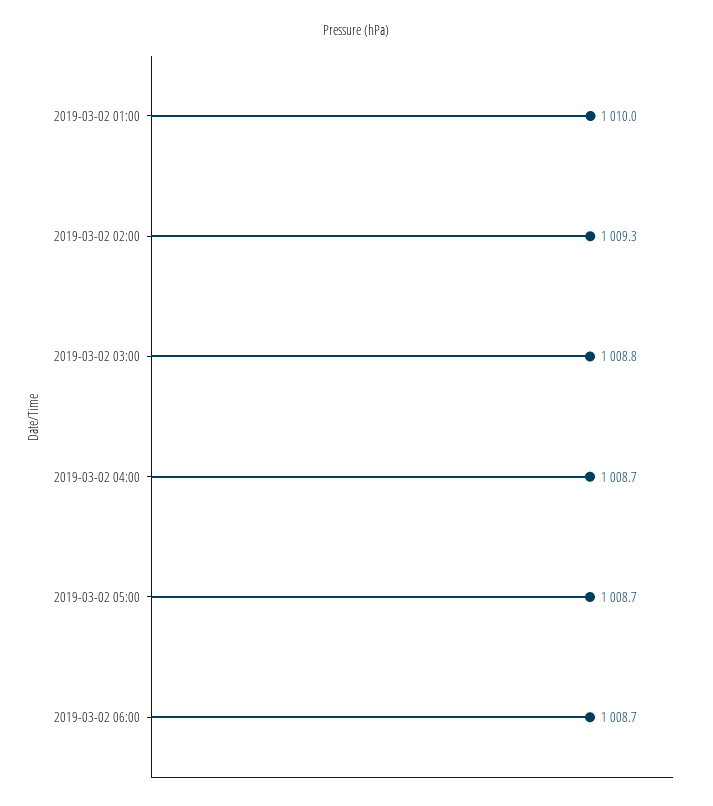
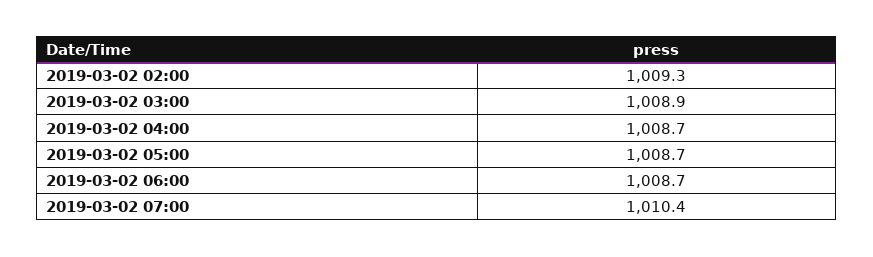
2019-03-02 01:00: 1010 -> none
2019-03-02 03:00: 1008.8 -> 1008.9
2019-03-02 07:00: none -> 1010.4

